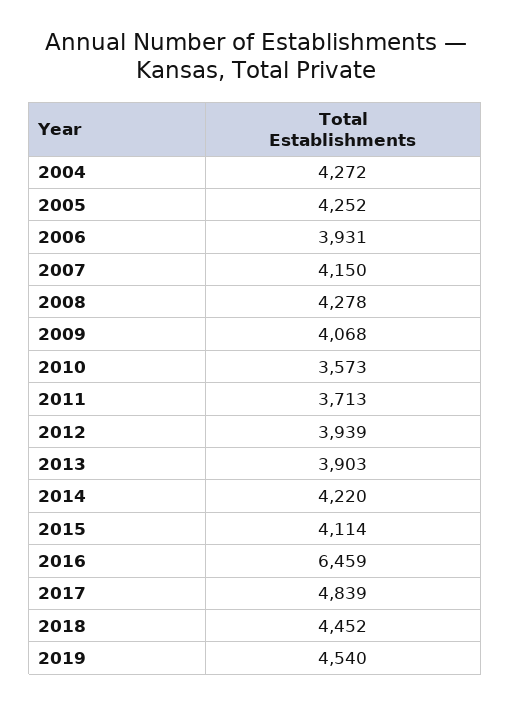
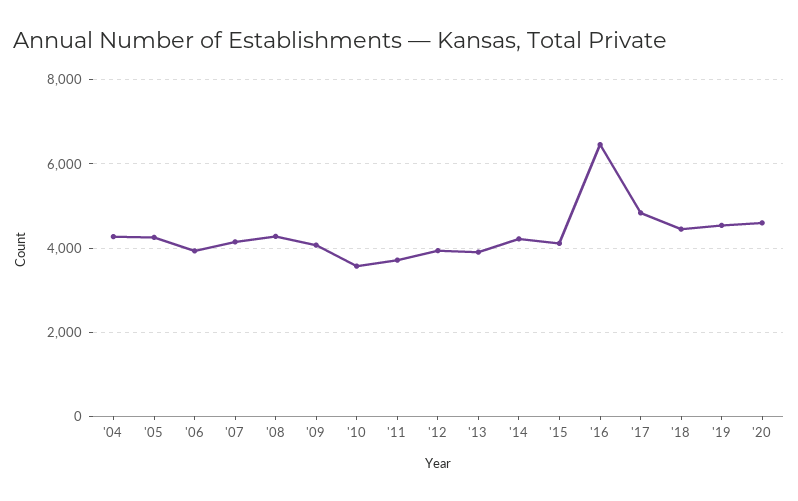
'20: none -> 4600

